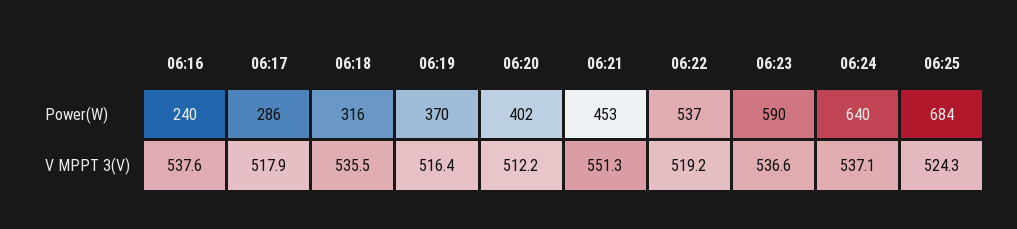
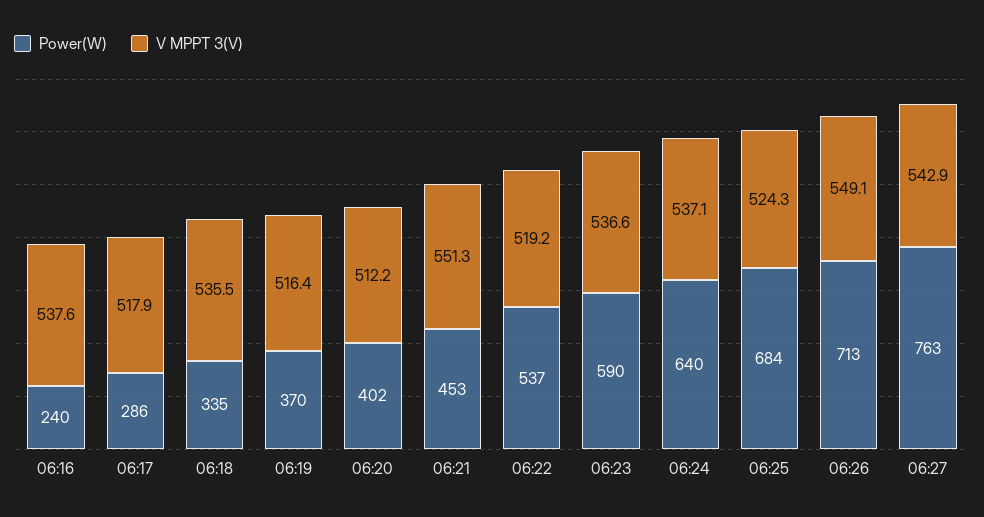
Power(W), 06:18: 316 -> 335
Power(W), 06:26: none -> 713
V MPPT 3(V), 06:26: none -> 549.1
Power(W), 06:27: none -> 763
V MPPT 3(V), 06:27: none -> 542.9

